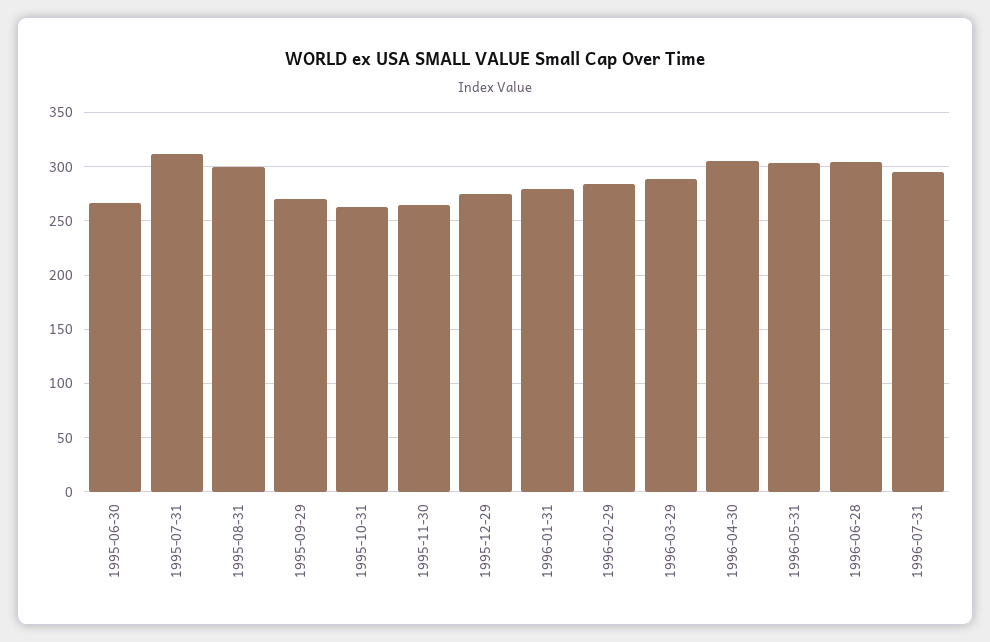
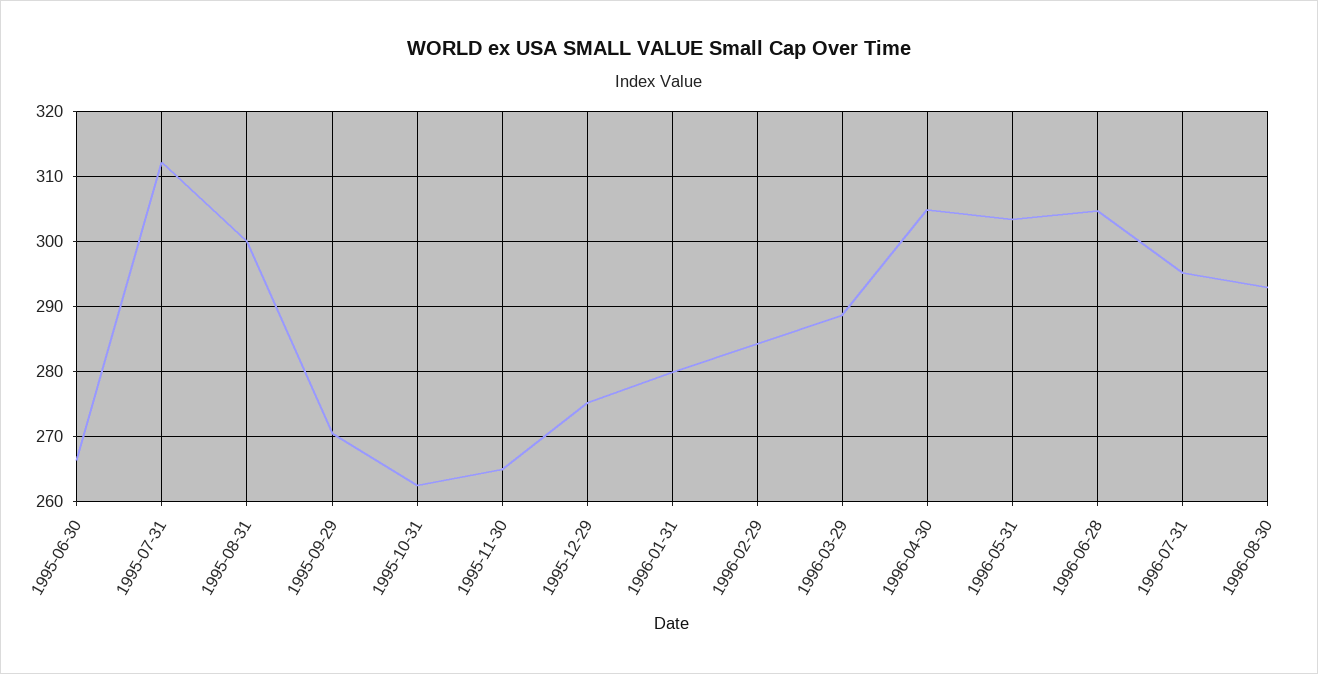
1996-08-30: none -> 293

